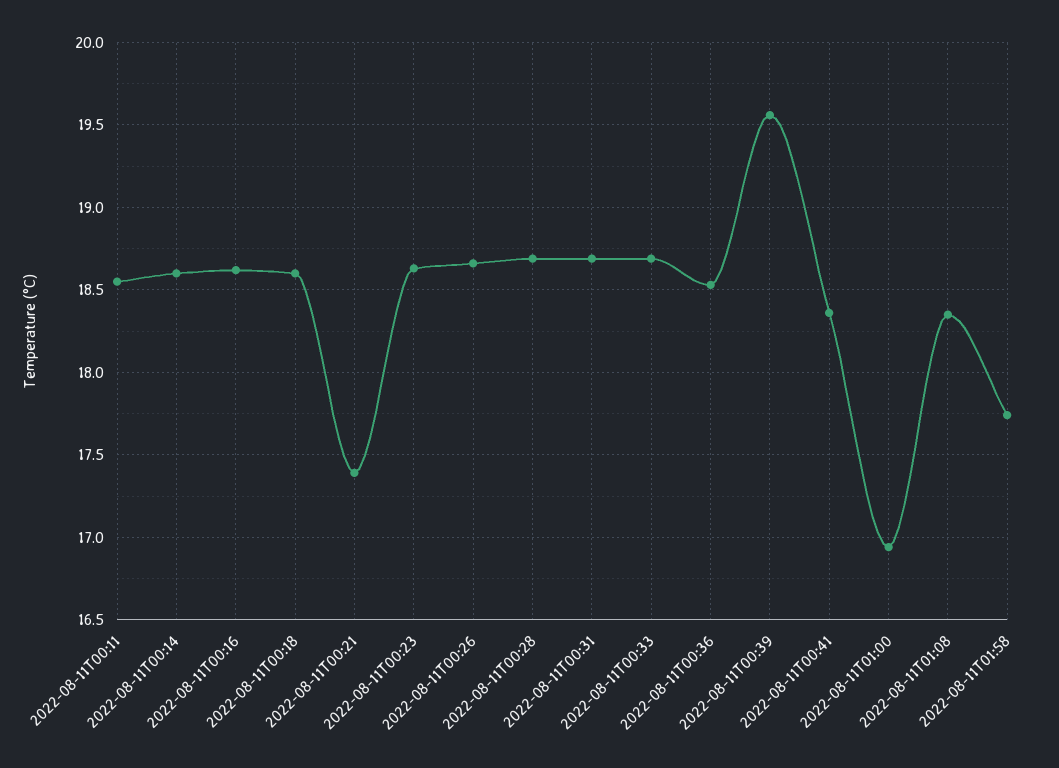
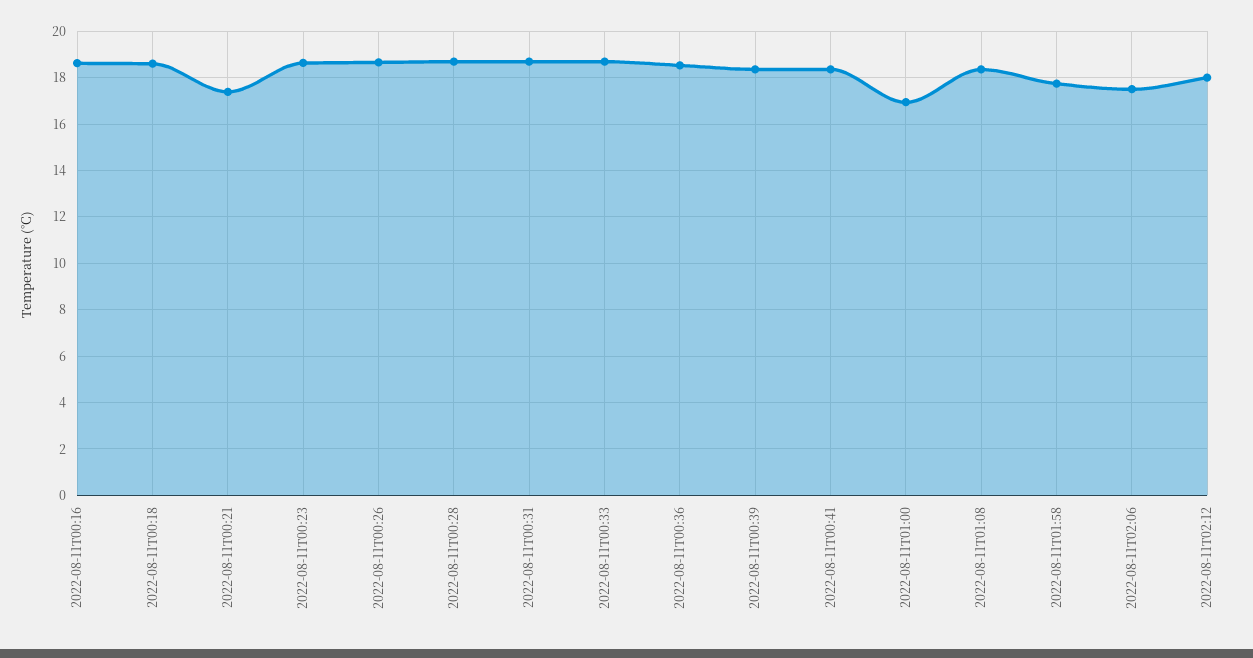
2022-08-11T00:11: 18.55 -> none
2022-08-11T00:14: 18.6 -> none
2022-08-11T00:39: 19.55 -> 18.5
2022-08-11T02:06: none -> 17.5
2022-08-11T02:12: none -> 18

